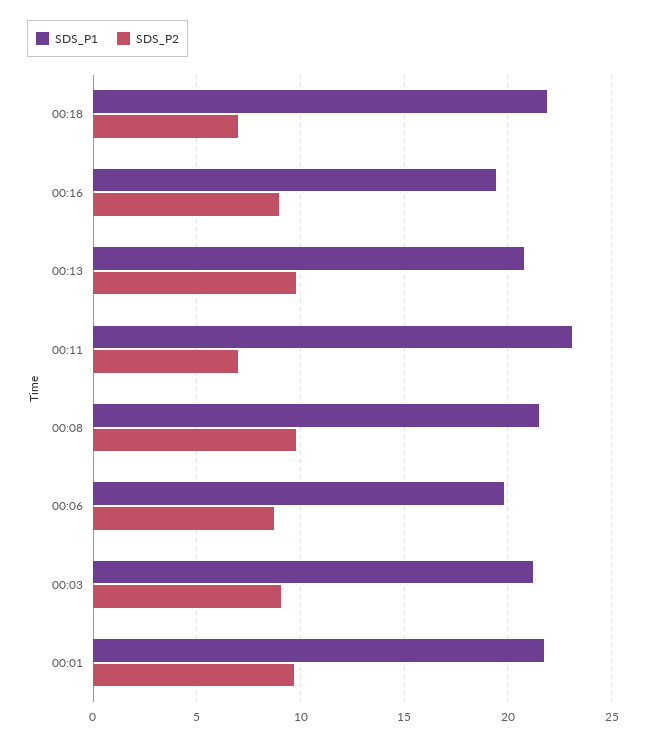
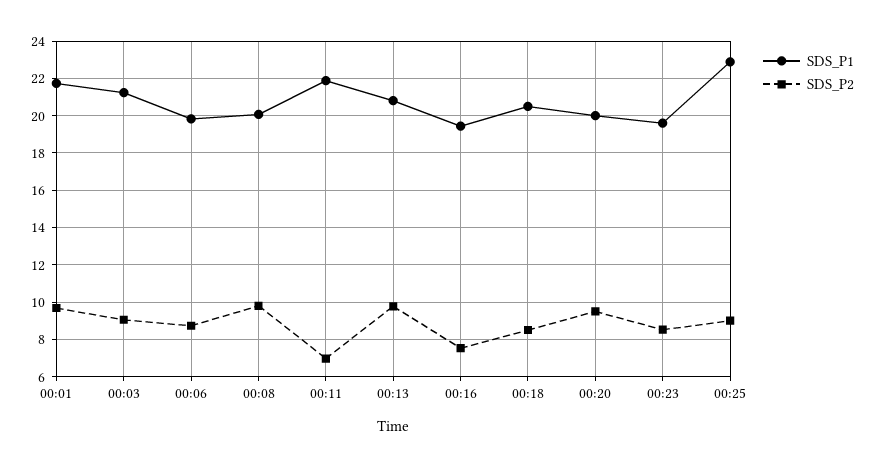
SDS_P1, 00:18: 22 -> 20.5
SDS_P2, 00:18: 7 -> 8.5
SDS_P2, 00:16: 9 -> 7.5
SDS_P1, 00:11: 23 -> 22
SDS_P1, 00:08: 21.5 -> 20
SDS_P1, 00:20: none -> 20
SDS_P2, 00:20: none -> 9.5
SDS_P1, 00:23: none -> 19.5
SDS_P2, 00:23: none -> 8.5
SDS_P1, 00:25: none -> 23
SDS_P2, 00:25: none -> 9

